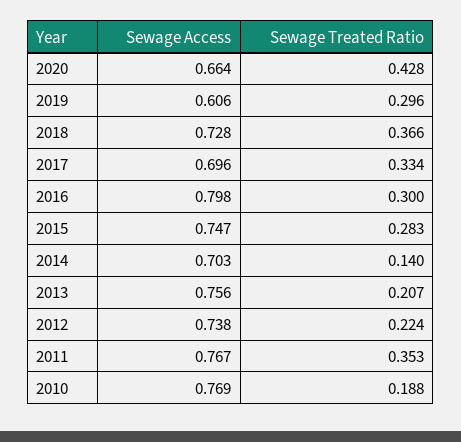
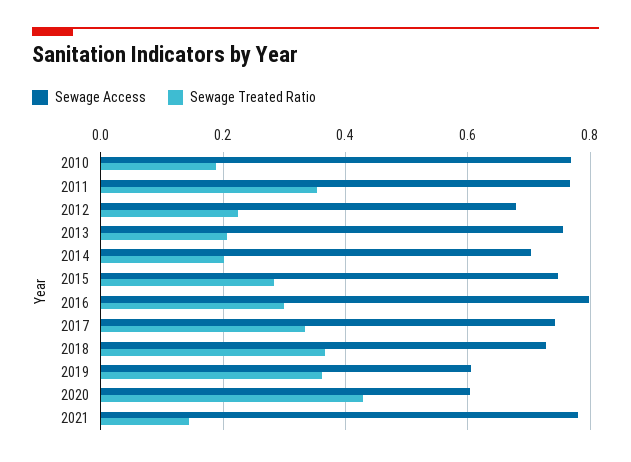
Sewage Access, 2020: 0.664 -> 0.6
Sewage Treated Ratio, 2019: 0.296 -> 0.36
Sewage Access, 2017: 0.696 -> 0.74
Sewage Treated Ratio, 2014: 0.14 -> 0.2
Sewage Access, 2012: 0.738 -> 0.68
Sewage Access, 2021: none -> 0.78
Sewage Treated Ratio, 2021: none -> 0.14

